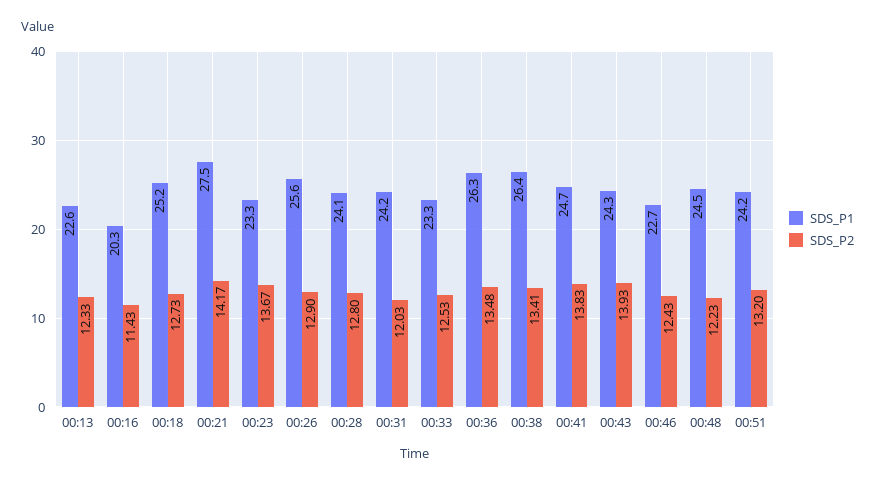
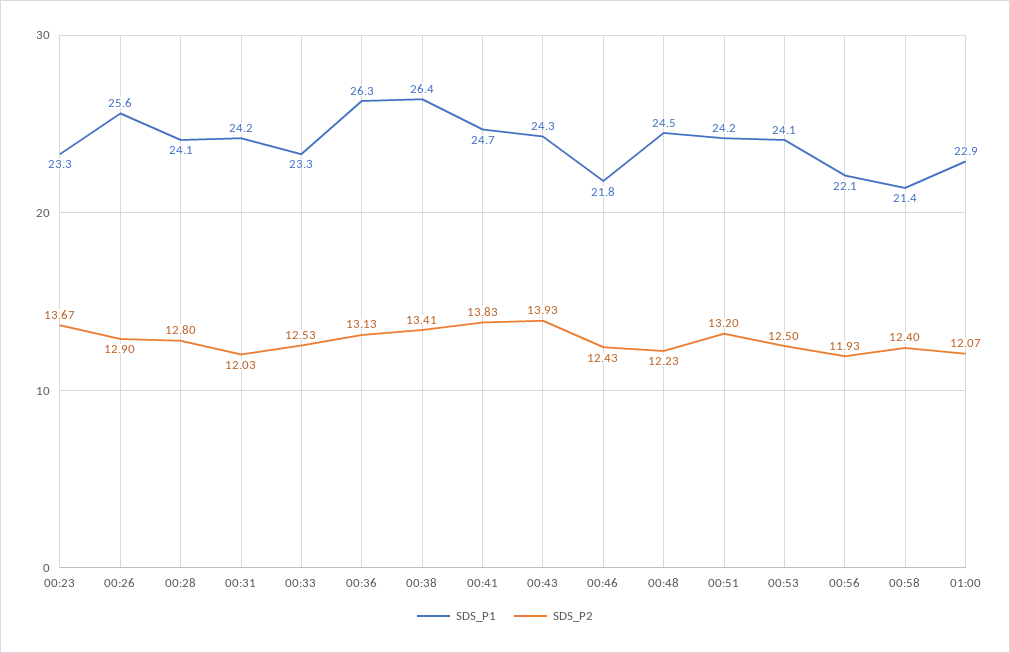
SDS_P1, 00:13: 22.6 -> none
SDS_P2, 00:13: 12.33 -> none
SDS_P1, 00:16: 20.3 -> none
SDS_P2, 00:16: 11.43 -> none
SDS_P1, 00:18: 25.2 -> none
SDS_P2, 00:18: 12.73 -> none
SDS_P1, 00:21: 27.5 -> none
SDS_P2, 00:21: 14.17 -> none
SDS_P2, 00:36: 13.48 -> 13.13
SDS_P1, 00:46: 22.7 -> 21.8
SDS_P1, 00:53: none -> 24.1
SDS_P2, 00:53: none -> 12.5
SDS_P1, 00:56: none -> 22.1
SDS_P2, 00:56: none -> 11.93
SDS_P1, 00:58: none -> 21.4
SDS_P2, 00:58: none -> 12.4
SDS_P1, 01:00: none -> 22.9
SDS_P2, 01:00: none -> 12.07

